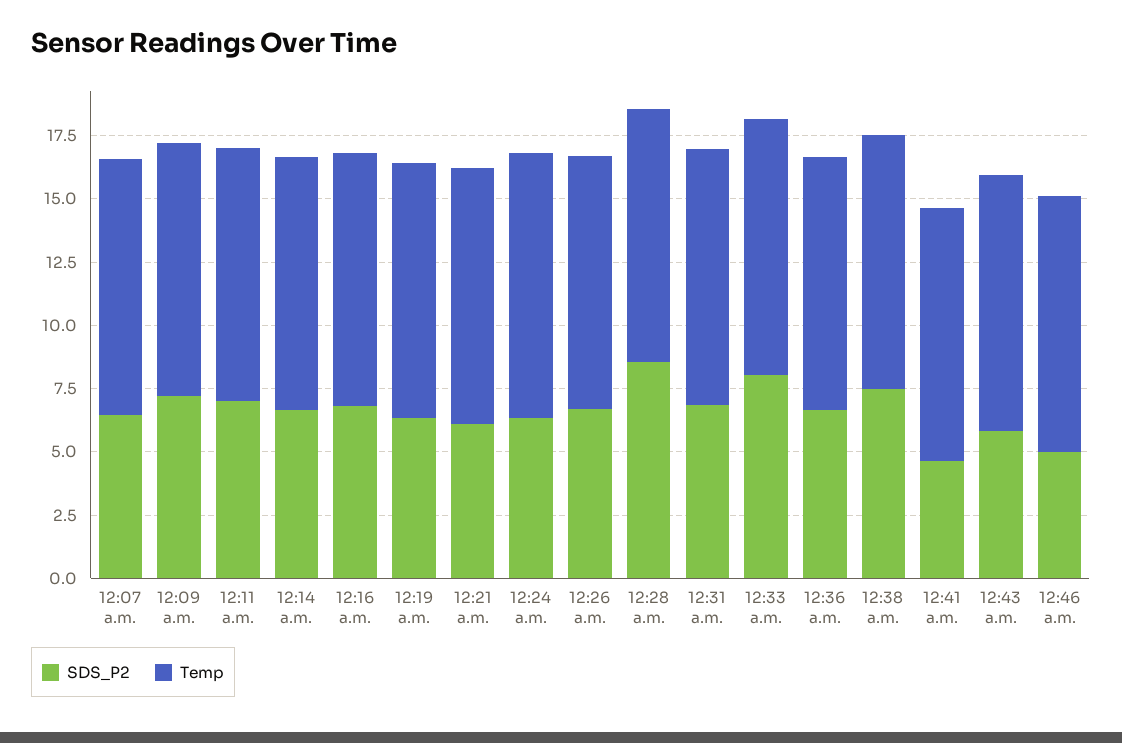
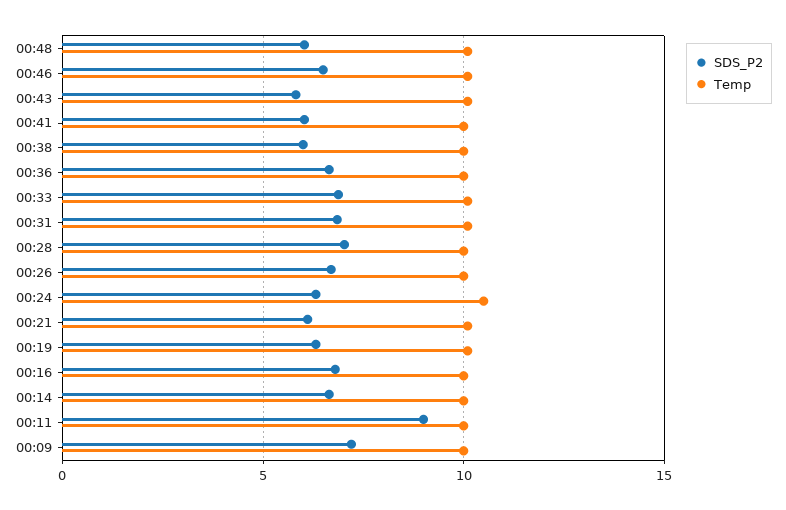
SDS_P2, 12:07 a.m.: 6.5 -> none
Temp, 12:07 a.m.: 10 -> none
SDS_P2, 12:11 a.m.: 7 -> 9
SDS_P2, 12:28 a.m.: 8.5 -> 7
SDS_P2, 12:33 a.m.: 8 -> 7
SDS_P2, 12:38 a.m.: 7.5 -> 6
SDS_P2, 12:41 a.m.: 4.5 -> 6
SDS_P2, 12:46 a.m.: 5 -> 6.5
SDS_P2, 00:48: none -> 6
Temp, 00:48: none -> 10

